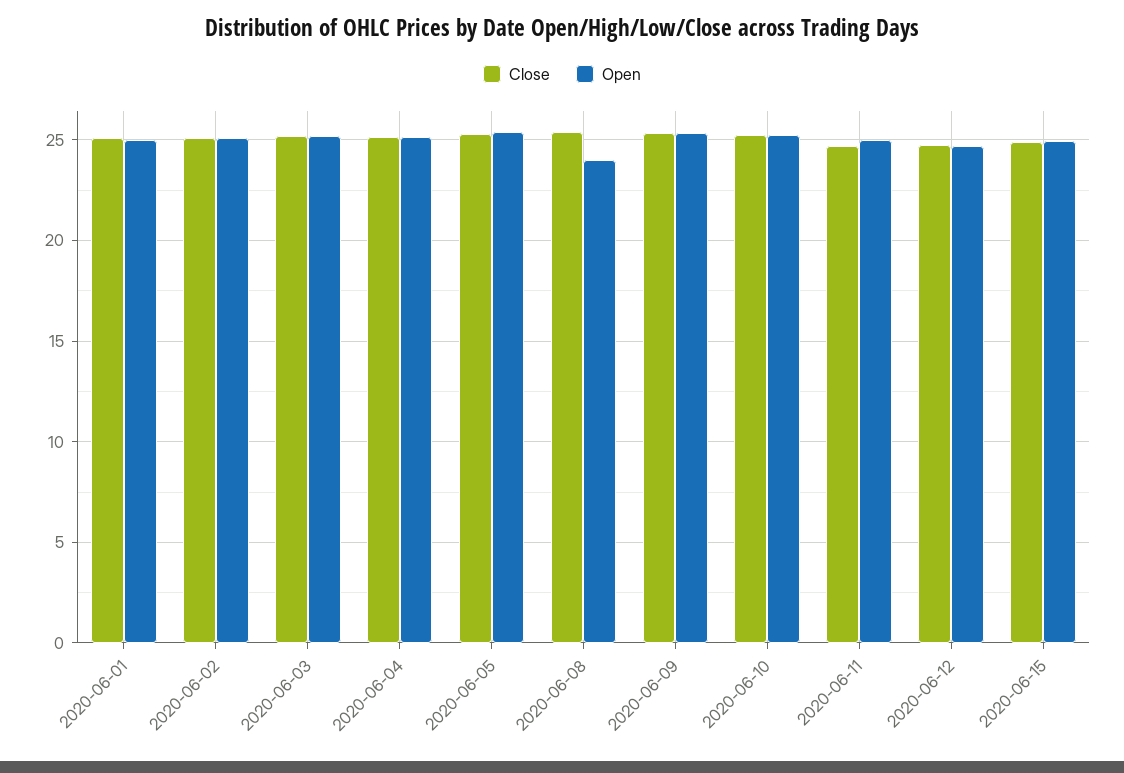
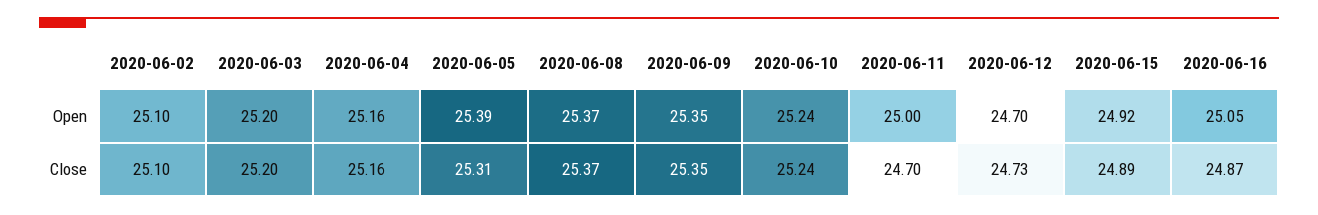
Close, 2020-06-01: 25 -> none
Open, 2020-06-01: 25 -> none
Open, 2020-06-08: 24 -> 25.37
Open, 2020-06-16: none -> 25.05
Close, 2020-06-16: none -> 24.87

